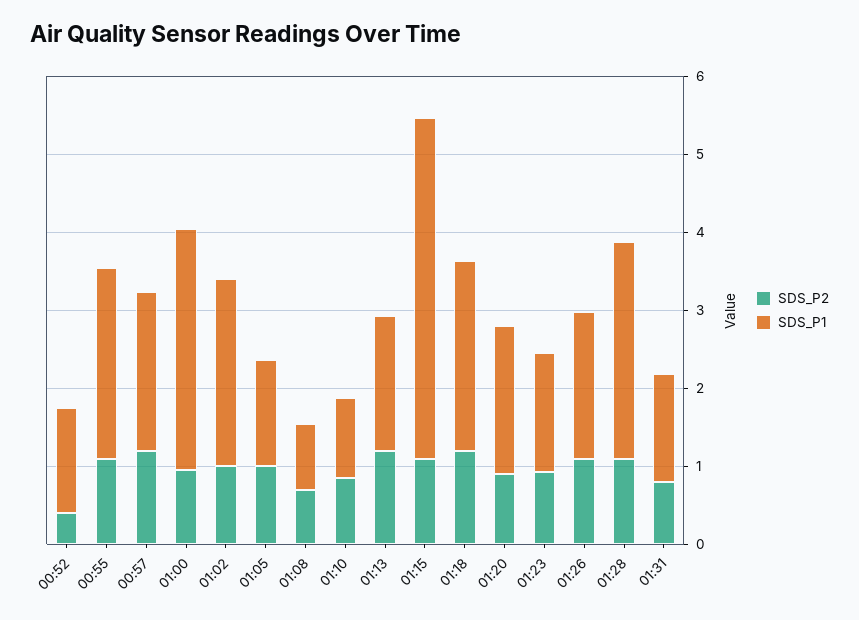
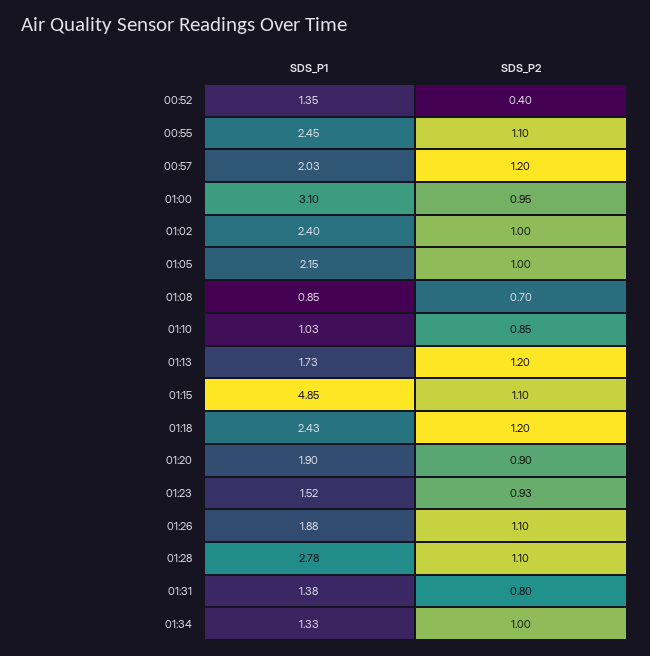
SDS_P1, 01:05: 1.4 -> 2.15
SDS_P1, 01:15: 4.4 -> 4.85
SDS_P1, 01:34: none -> 1.33
SDS_P2, 01:34: none -> 1

